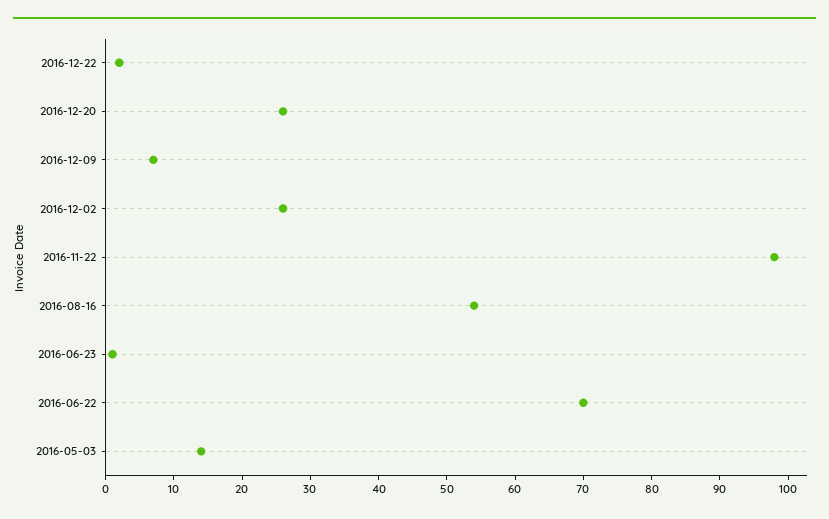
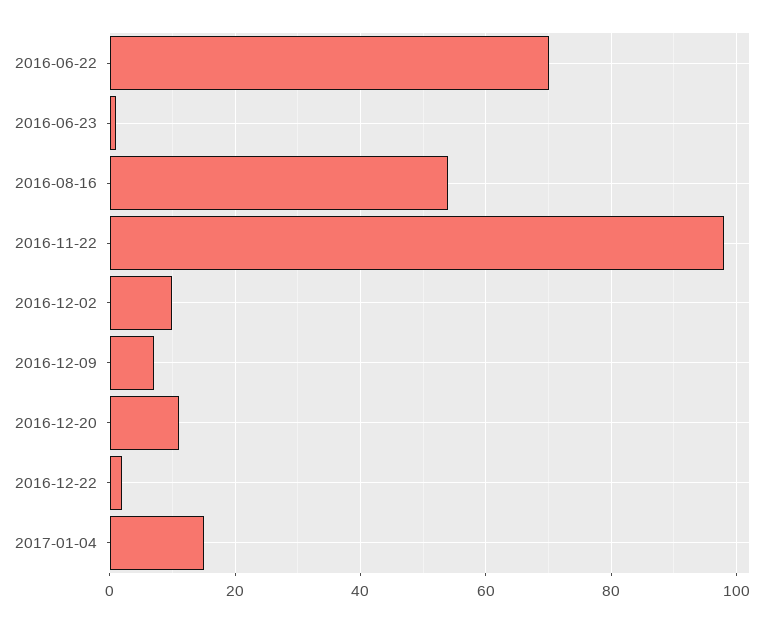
2016-12-20: 25 -> 10
2016-12-02: 25 -> 10
2016-05-03: 15 -> none
2017-01-04: none -> 15

